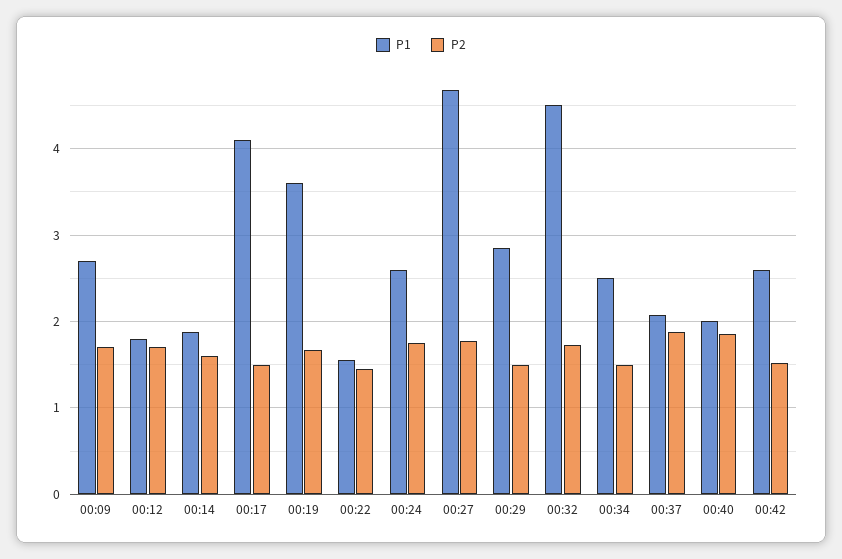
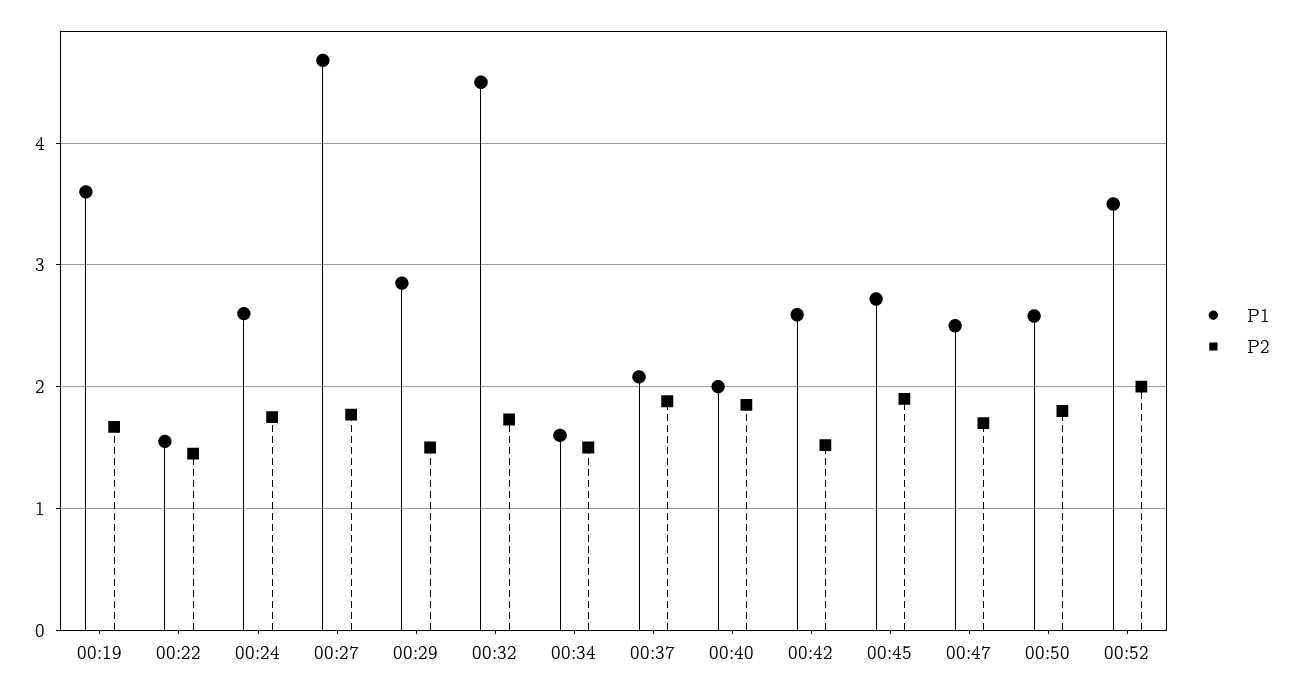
P1, 00:09: 2.7 -> none
P2, 00:09: 1.7 -> none
P1, 00:12: 1.8 -> none
P2, 00:12: 1.7 -> none
P1, 00:14: 1.9 -> none
P2, 00:14: 1.6 -> none
P1, 00:17: 4.1 -> none
P2, 00:17: 1.5 -> none
P1, 00:34: 2.5 -> 1.6
P1, 00:45: none -> 2.7
P2, 00:45: none -> 1.9
P1, 00:47: none -> 2.5
P2, 00:47: none -> 1.7
P1, 00:50: none -> 2.6
P2, 00:50: none -> 1.8
P1, 00:52: none -> 3.5
P2, 00:52: none -> 2

